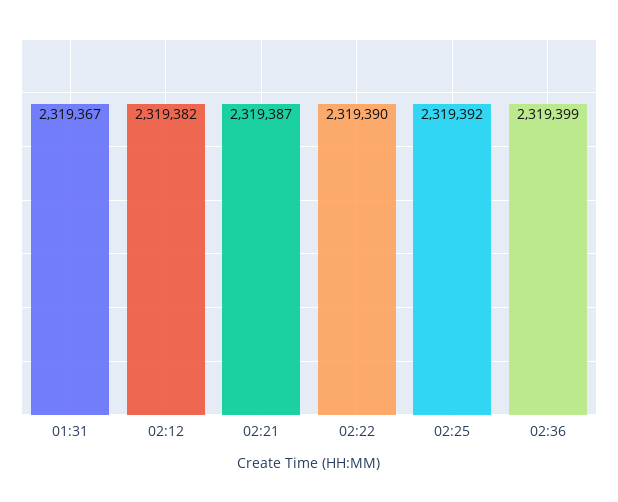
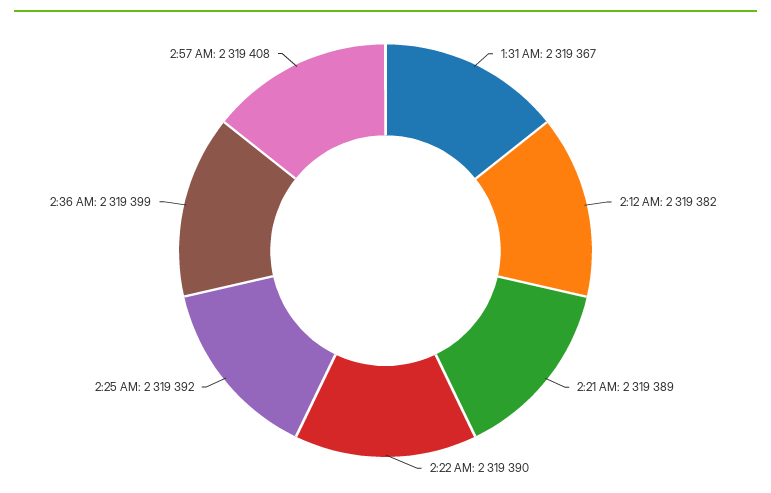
02:21: 2319387 -> 2319389
2:57 AM: none -> 2319408

